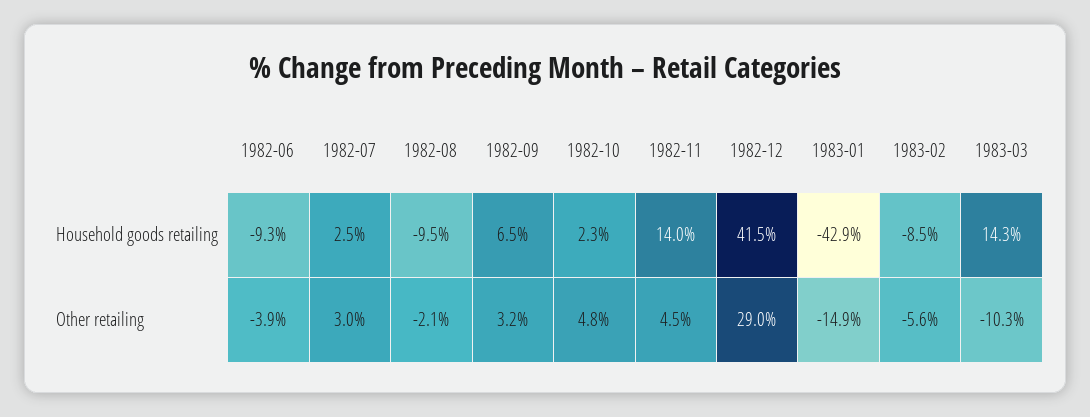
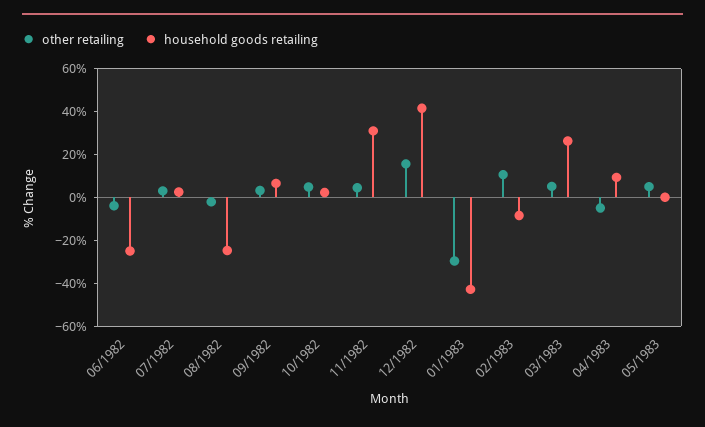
Household goods retailing, 1982-06: -9.3 -> -25
Household goods retailing, 1982-08: -9.5 -> -25
Household goods retailing, 1982-11: 14 -> 30
Household goods retailing, 1983-03: 14.3 -> 25
Other retailing, 1982-12: 29 -> 15
Other retailing, 1983-01: -14.9 -> -30
Other retailing, 1983-02: -5.6 -> 10
Other retailing, 1983-03: -10.3 -> 5
Other retailing, 04/1983: none -> -5
Household goods retailing, 04/1983: none -> 10
Other retailing, 05/1983: none -> 5
Household goods retailing, 05/1983: none -> 0

